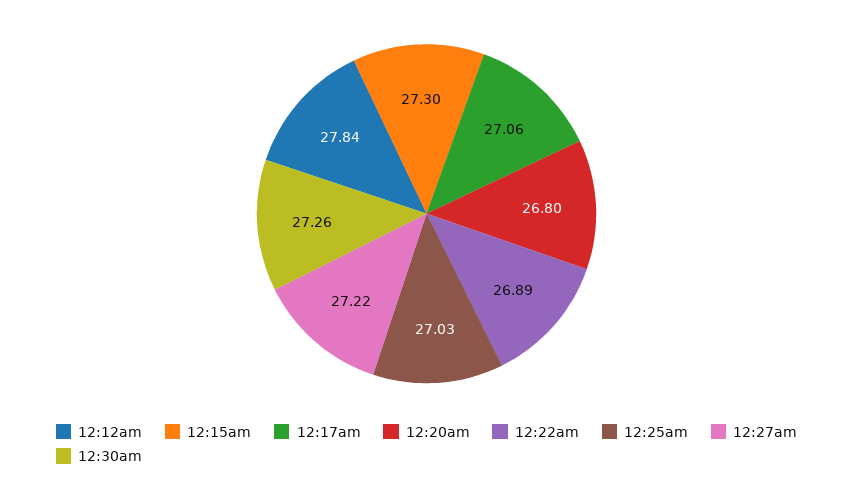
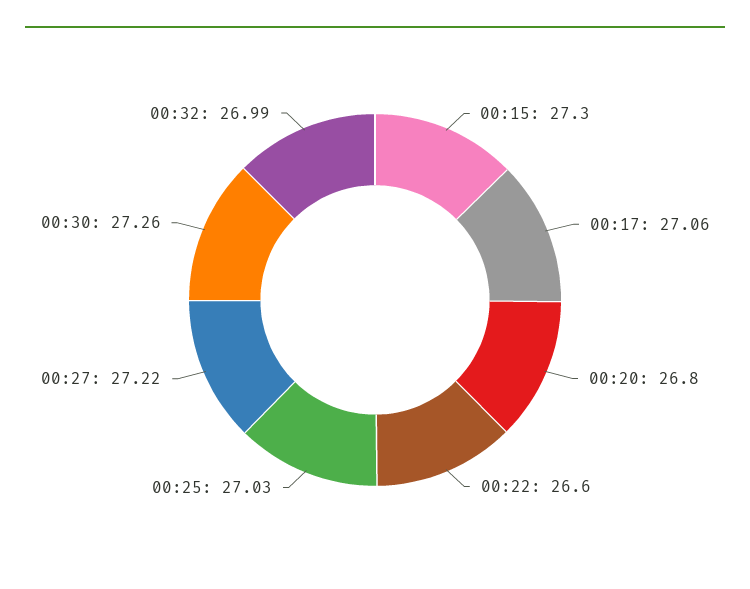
12:12am: 27.84 -> none
12:22am: 26.89 -> 26.6
00:32: none -> 26.99

